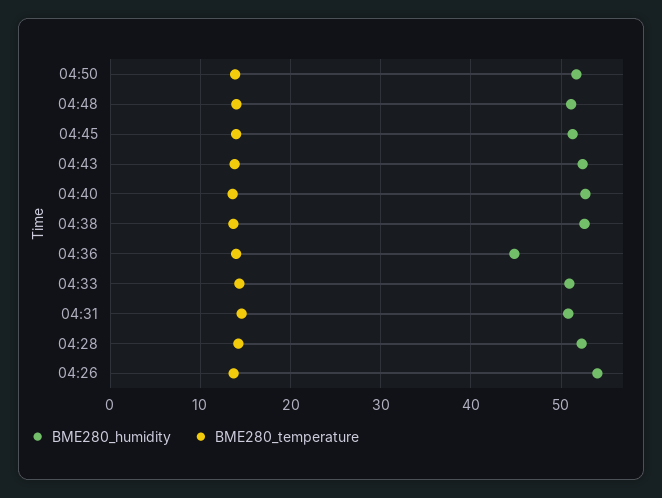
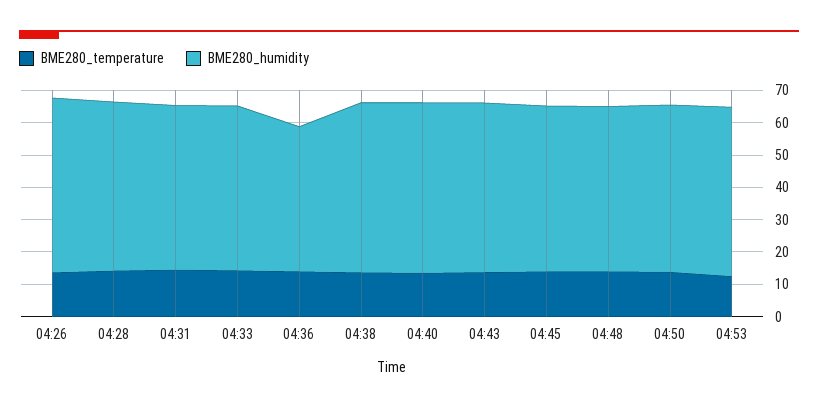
BME280_temperature, 04:53: none -> 12.5
BME280_humidity, 04:53: none -> 52.5

